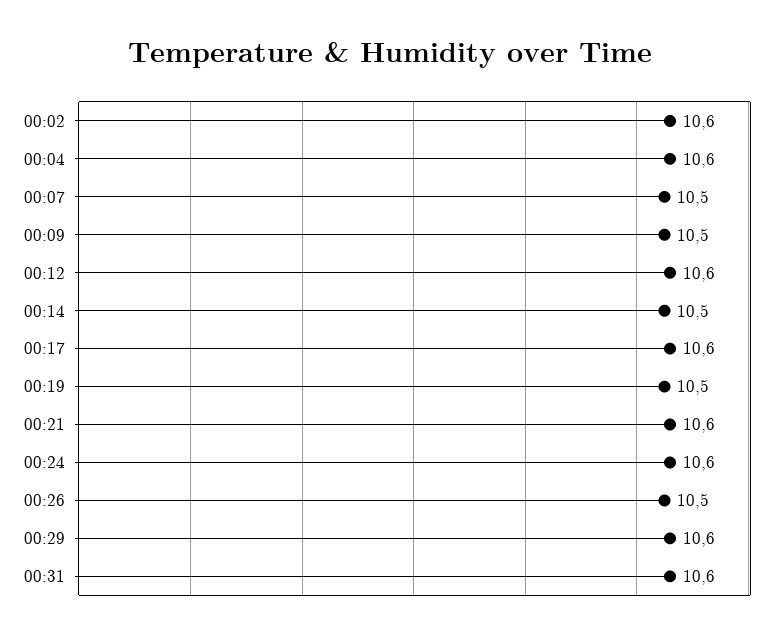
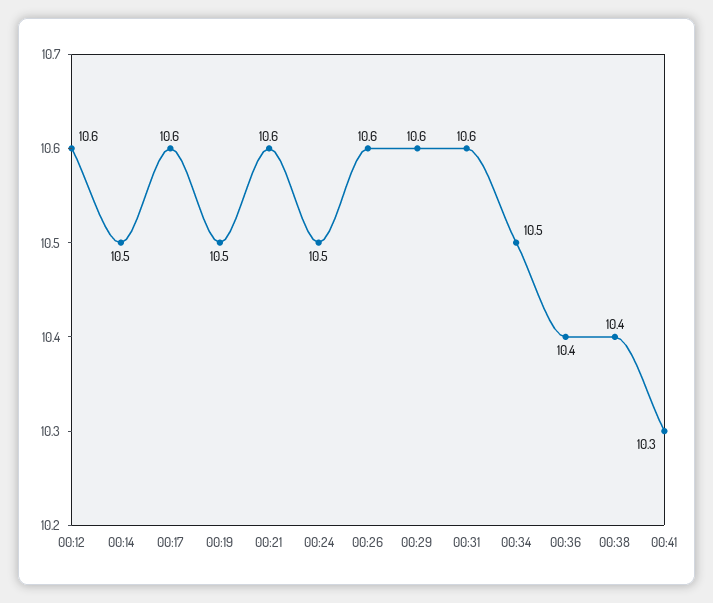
00:02: 10.6 -> none
00:04: 10.6 -> none
00:07: 10.5 -> none
00:09: 10.5 -> none
00:24: 10.6 -> 10.5
00:26: 10.5 -> 10.6
00:34: none -> 10.5
00:36: none -> 10.4
00:38: none -> 10.4
00:41: none -> 10.3

